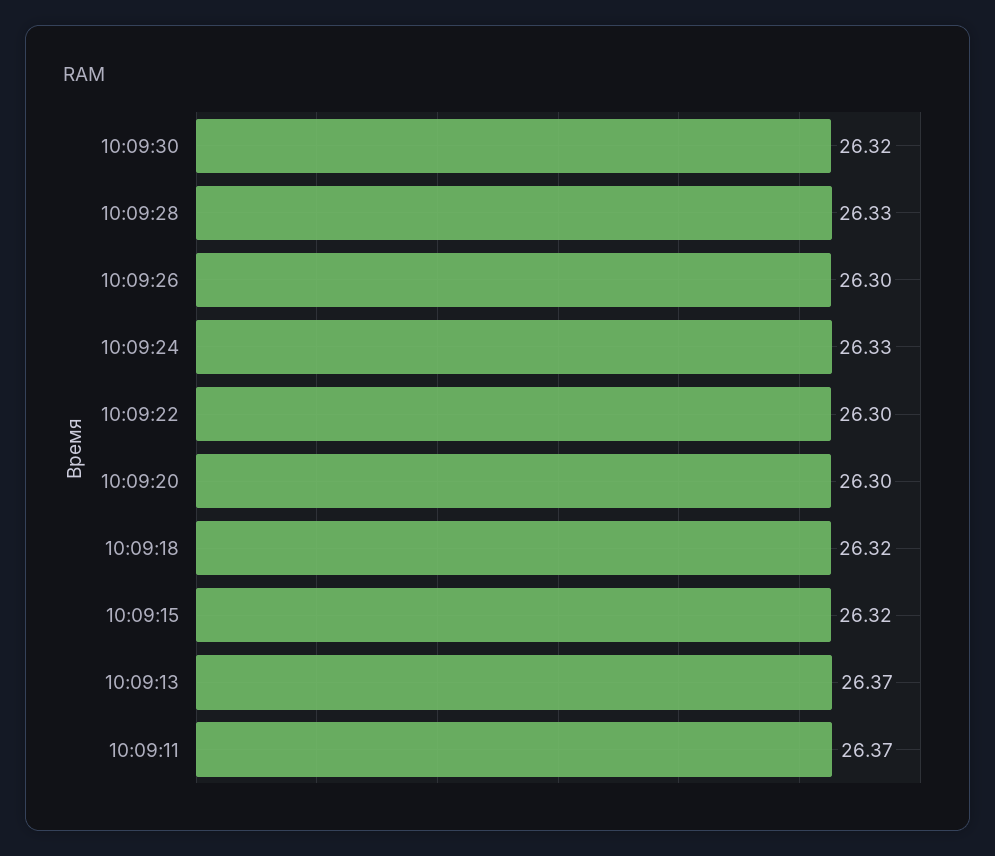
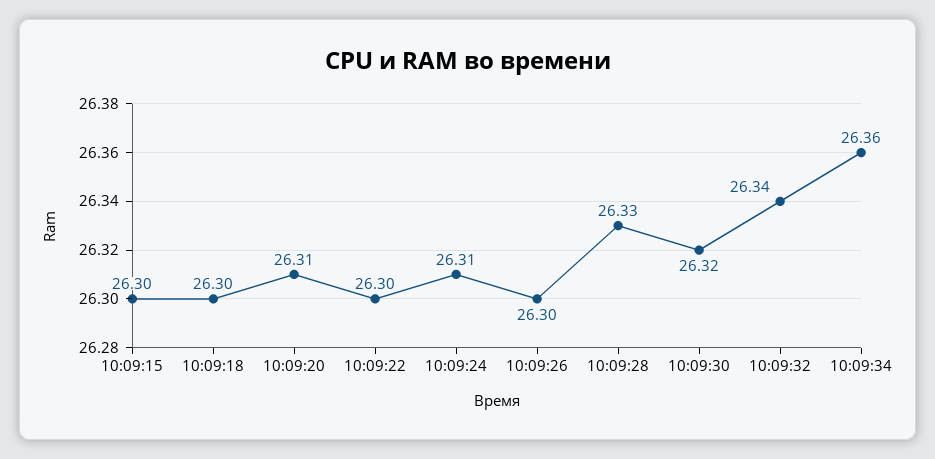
10:09:24: 26.33 -> 26.31
10:09:20: 26.3 -> 26.31
10:09:18: 26.32 -> 26.3
10:09:15: 26.32 -> 26.3
10:09:13: 26.37 -> none
10:09:11: 26.37 -> none
10:09:32: none -> 26.34
10:09:34: none -> 26.36

